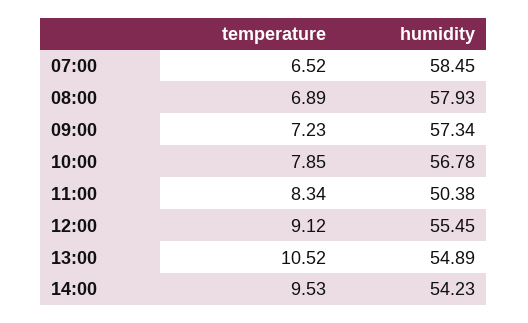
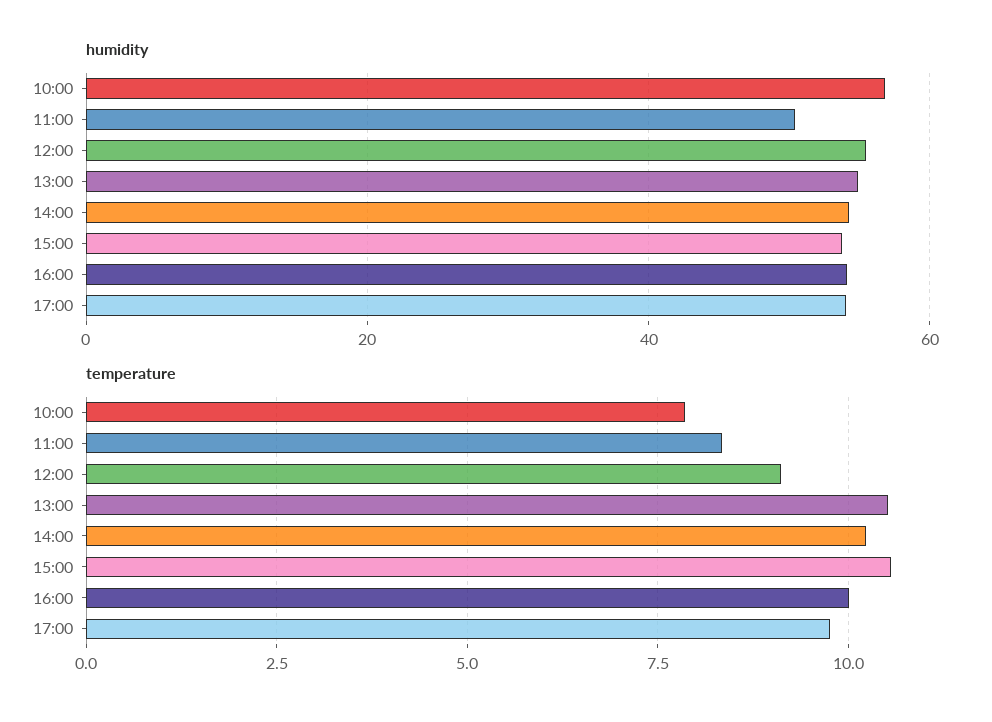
temperature, 07:00: 6.52 -> none
humidity, 07:00: 58.45 -> none
temperature, 08:00: 6.89 -> none
humidity, 08:00: 57.93 -> none
temperature, 09:00: 7.23 -> none
humidity, 09:00: 57.34 -> none
temperature, 14:00: 9.53 -> 10.25
humidity, 15:00: none -> 54
humidity, 16:00: none -> 54
humidity, 17:00: none -> 54
temperature, 15:00: none -> 10.5
temperature, 16:00: none -> 10
temperature, 17:00: none -> 9.75

